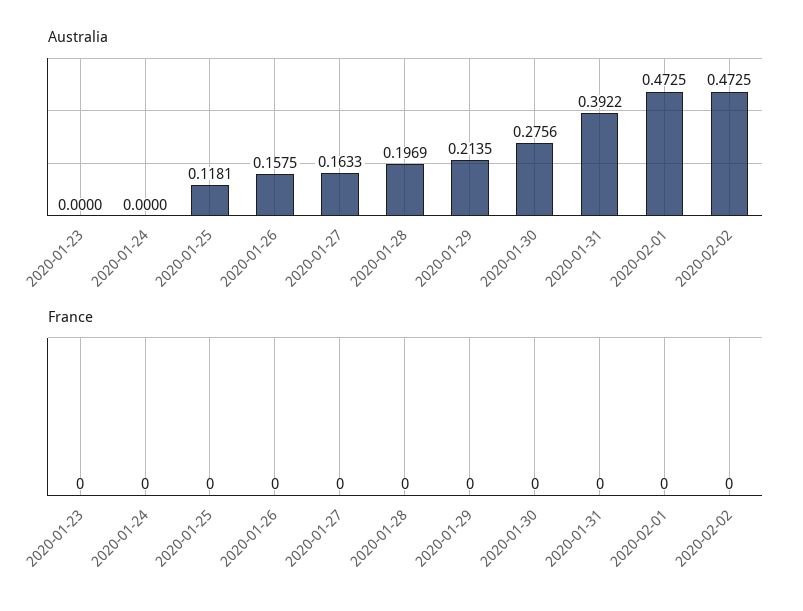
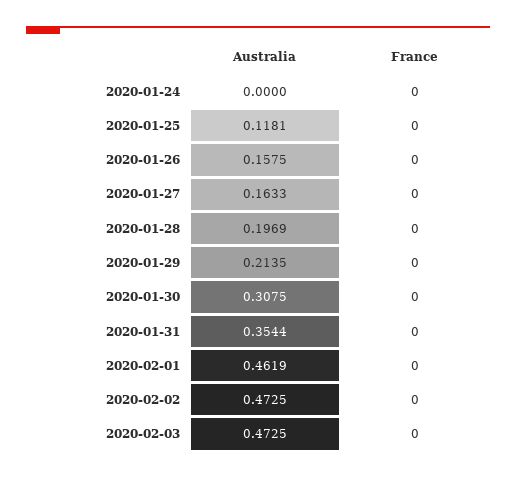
Australia, 2020-01-23: 0 -> none
Australia, 2020-01-30: 0.2756 -> 0.3075
Australia, 2020-01-31: 0.3922 -> 0.3544
Australia, 2020-02-01: 0.4725 -> 0.4619
France, 2020-01-23: 0 -> none
Australia, 2020-02-03: none -> 0.4725
France, 2020-02-03: none -> 0

